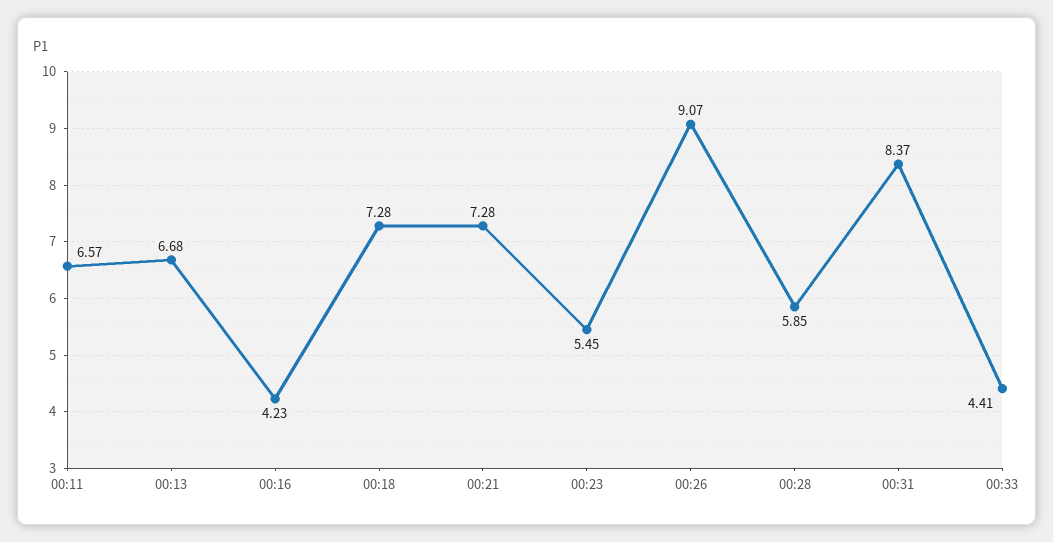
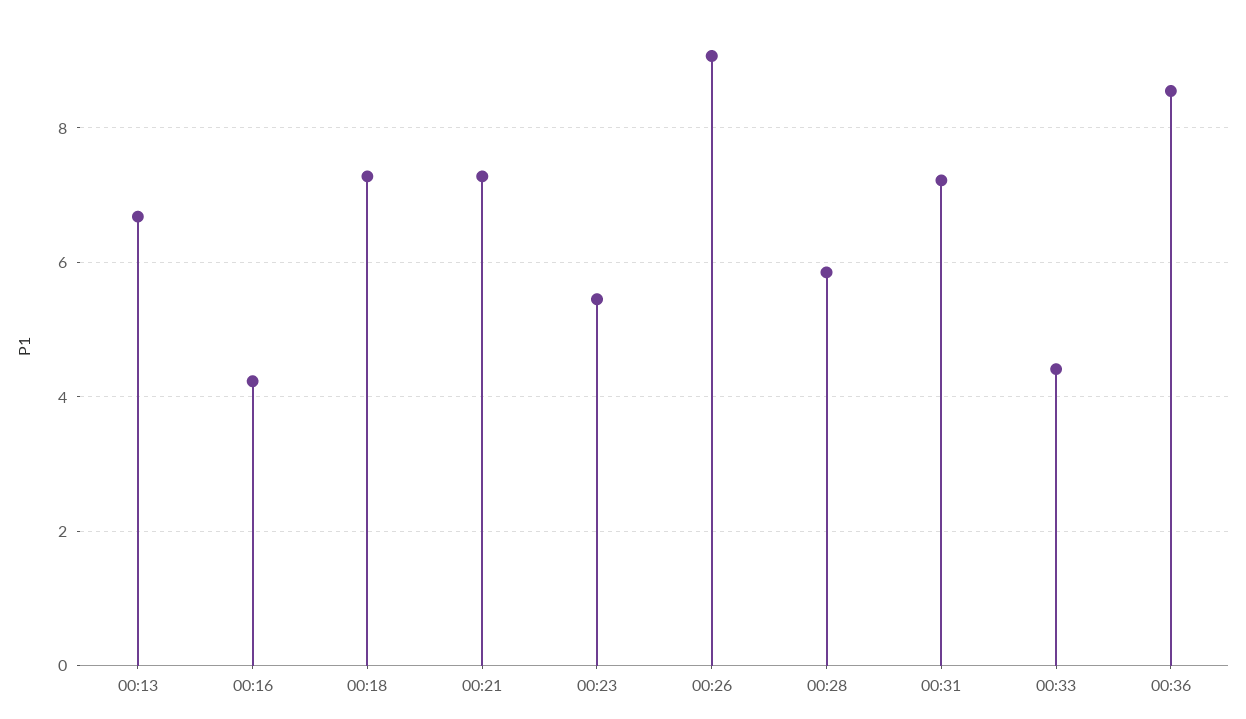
00:11: 6.57 -> none
00:31: 8.37 -> 7.2
00:36: none -> 8.6

